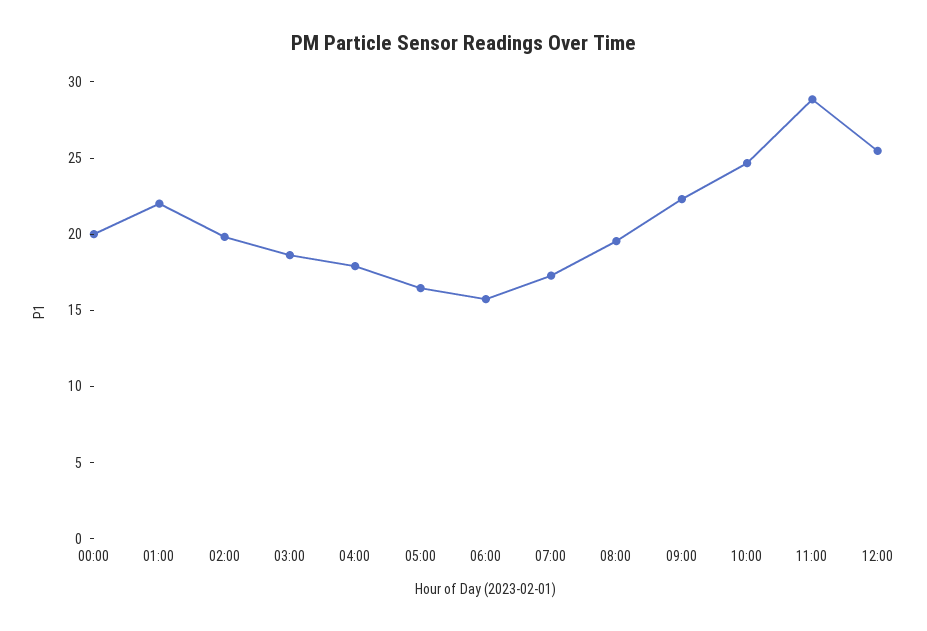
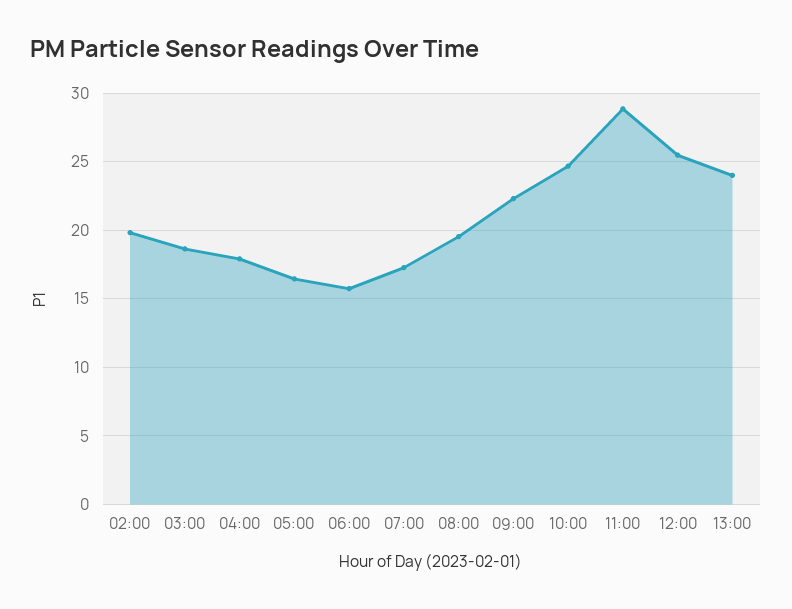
00:00: 20 -> none
01:00: 22 -> none
13:00: none -> 24

